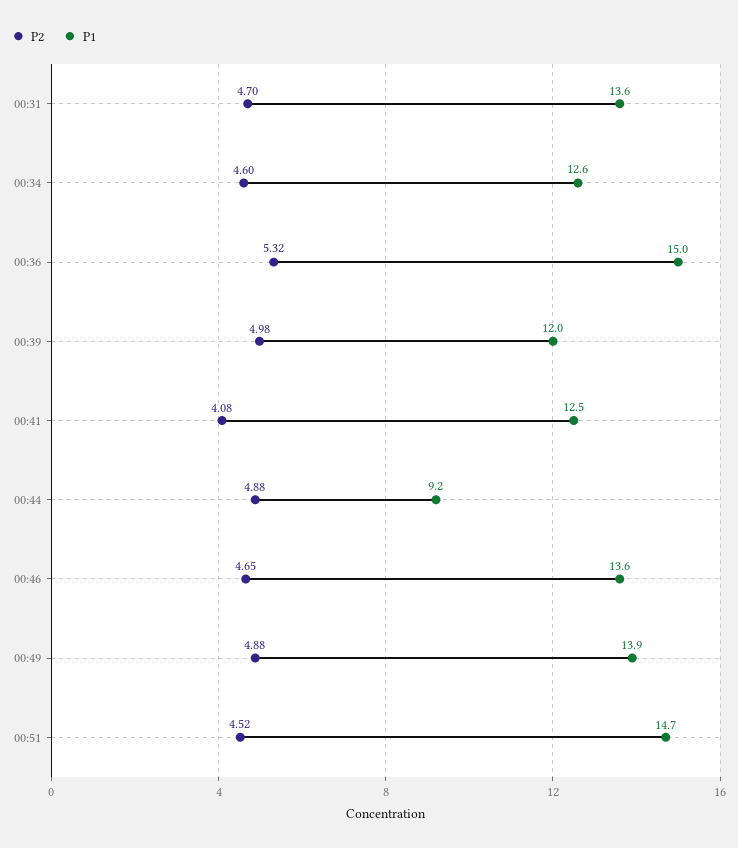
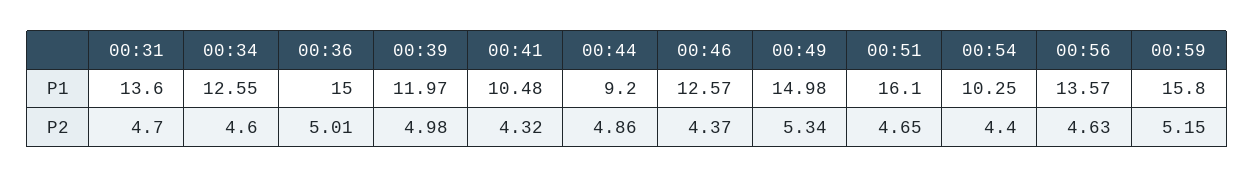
P2, 00:36: 5.32 -> 5.01
P2, 00:41: 4.08 -> 4.32
P1, 00:41: 12.5 -> 10.48
P2, 00:44: 4.88 -> 4.86
P2, 00:46: 4.65 -> 4.37
P1, 00:46: 13.6 -> 12.57
P2, 00:49: 4.88 -> 5.34
P1, 00:49: 13.9 -> 14.98
P2, 00:51: 4.52 -> 4.65
P1, 00:51: 14.7 -> 16.1
P1, 00:54: none -> 10.25
P1, 00:56: none -> 13.57
P1, 00:59: none -> 15.8
P2, 00:54: none -> 4.4
P2, 00:56: none -> 4.63
P2, 00:59: none -> 5.15

